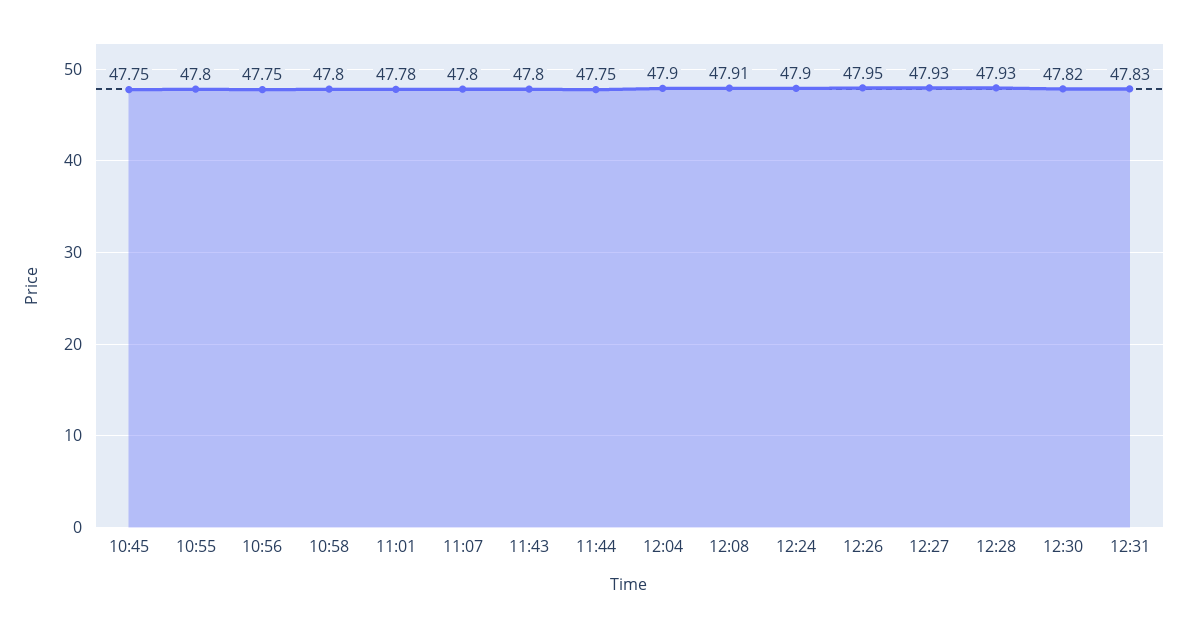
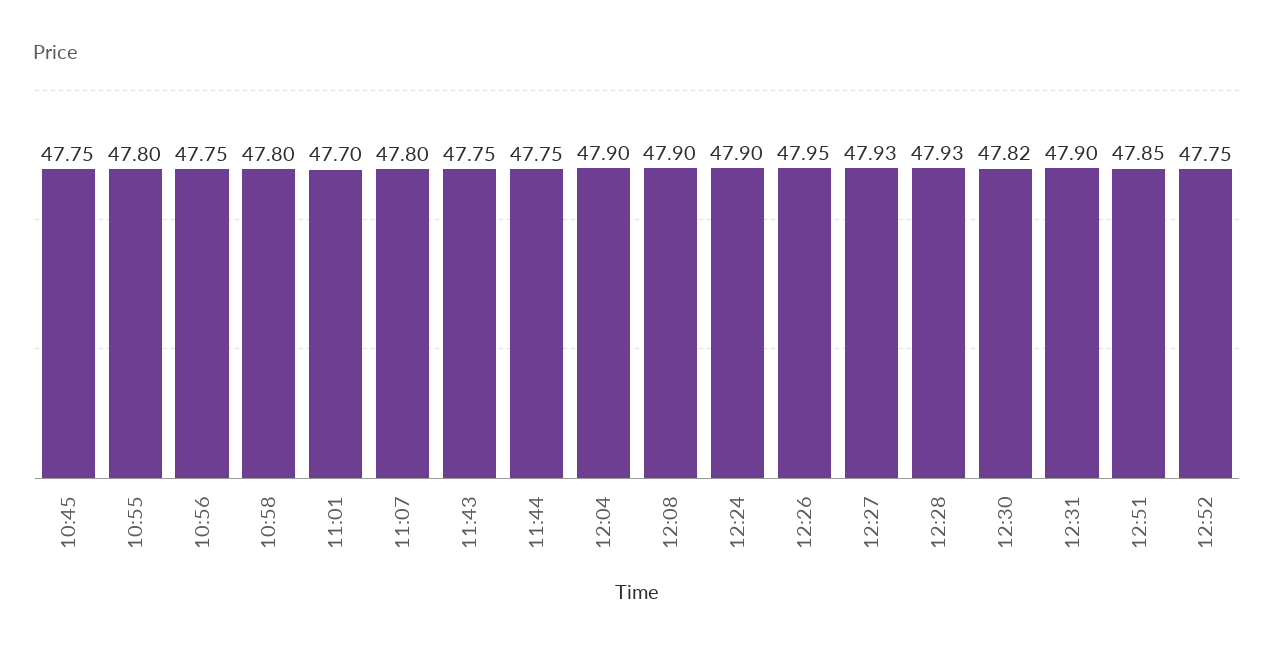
11:01: 47.78 -> 47.7
11:43: 47.8 -> 47.75
12:08: 47.91 -> 47.9
12:31: 47.83 -> 47.9
12:51: none -> 47.85
12:52: none -> 47.75

